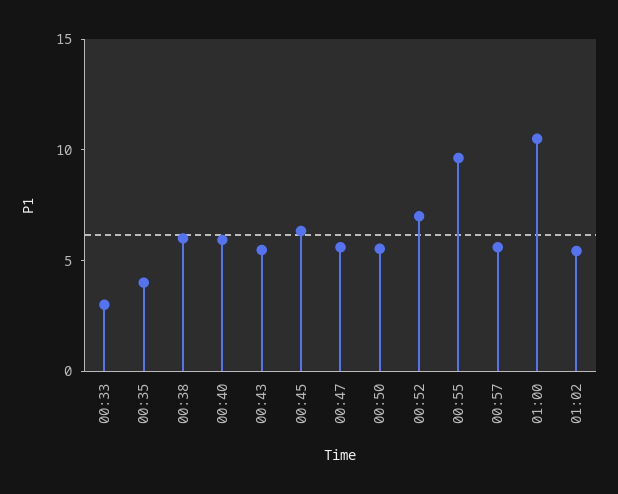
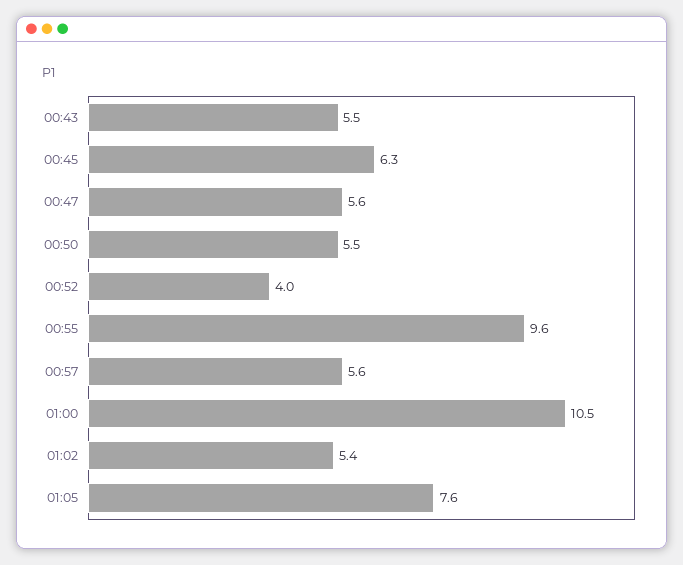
00:33: 3 -> none
00:35: 4 -> none
00:38: 6 -> none
00:40: 6 -> none
00:52: 7 -> 4
01:05: none -> 7.6

